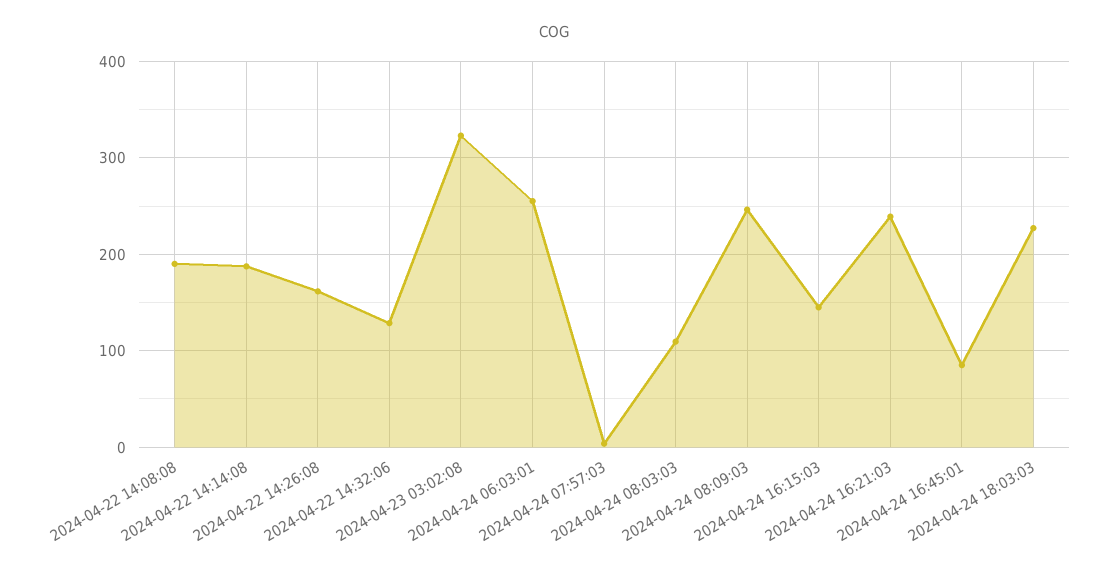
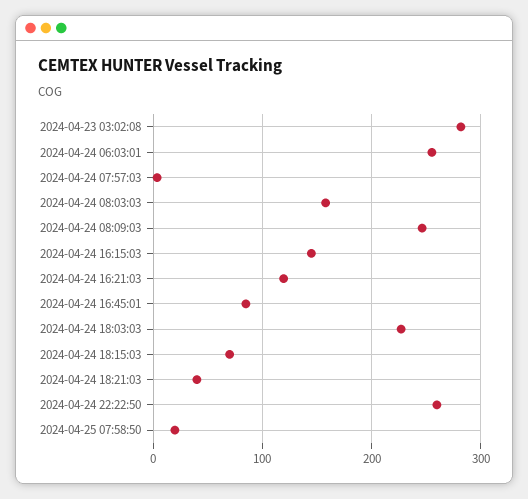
2024-04-22 14:08:08: 190 -> none
2024-04-22 14:14:08: 190 -> none
2024-04-22 14:26:08: 160 -> none
2024-04-22 14:32:06: 130 -> none
2024-04-23 03:02:08: 320 -> 280
2024-04-24 08:03:03: 110 -> 160
2024-04-24 16:21:03: 240 -> 120
2024-04-24 18:15:03: none -> 70
2024-04-24 18:21:03: none -> 40
2024-04-24 22:22:50: none -> 260
2024-04-25 07:58:50: none -> 20

